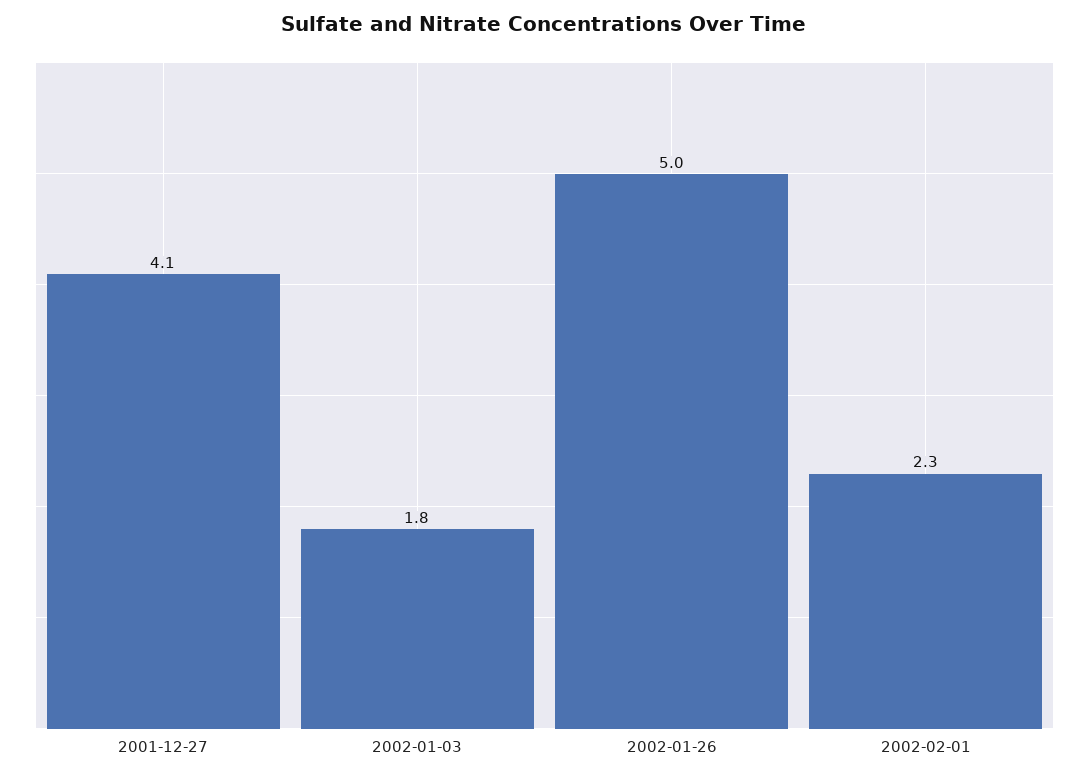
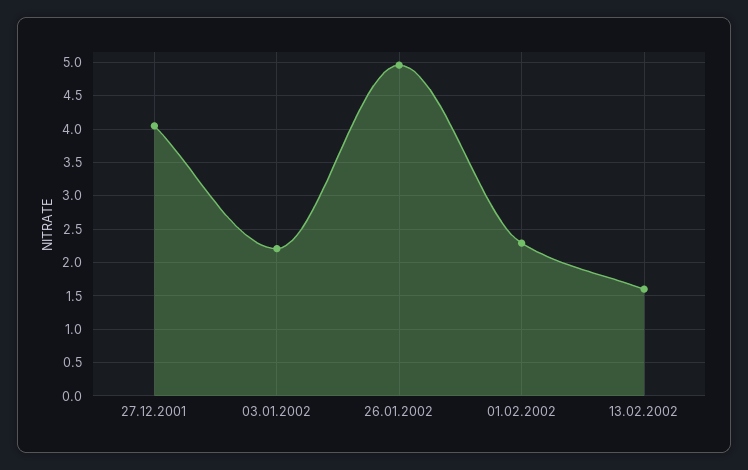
2002-01-03: 1.8 -> 2.2
13.02.2002: none -> 1.6

